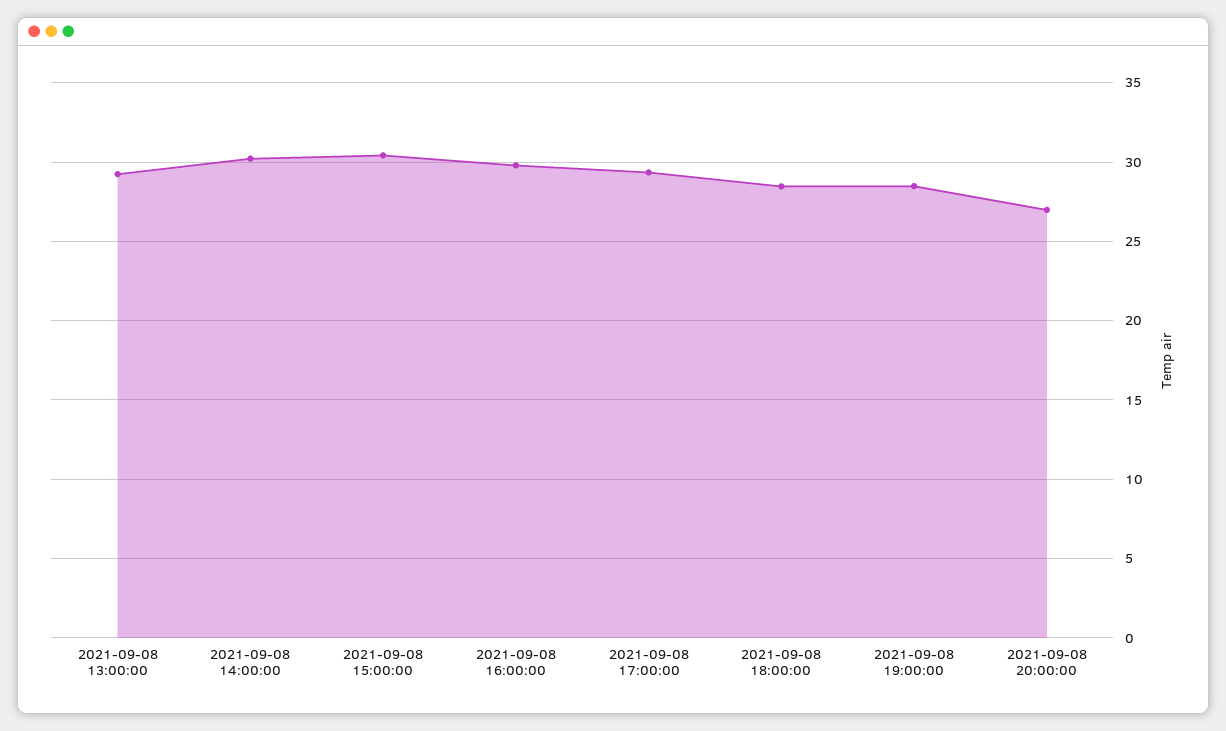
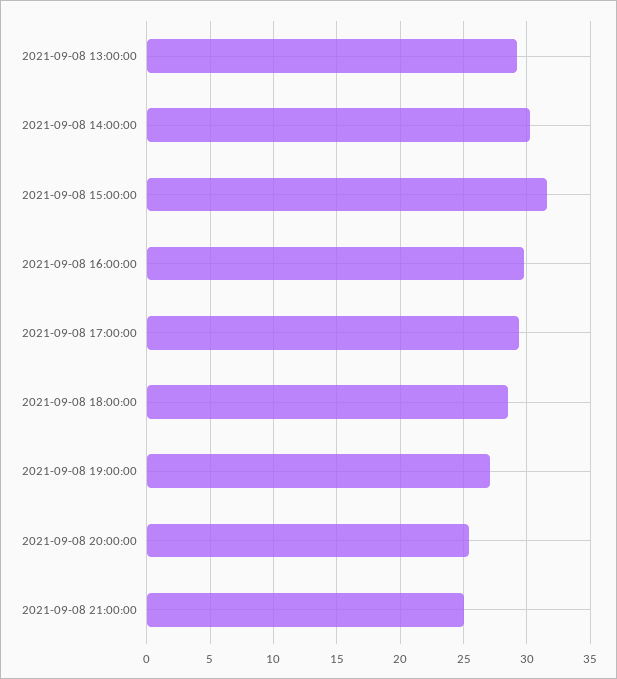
2021-09-08 15:00:00: 30.5 -> 31.5
2021-09-08 19:00:00: 28.5 -> 27
2021-09-08 20:00:00: 27 -> 25.5
2021-09-08 21:00:00: none -> 25

